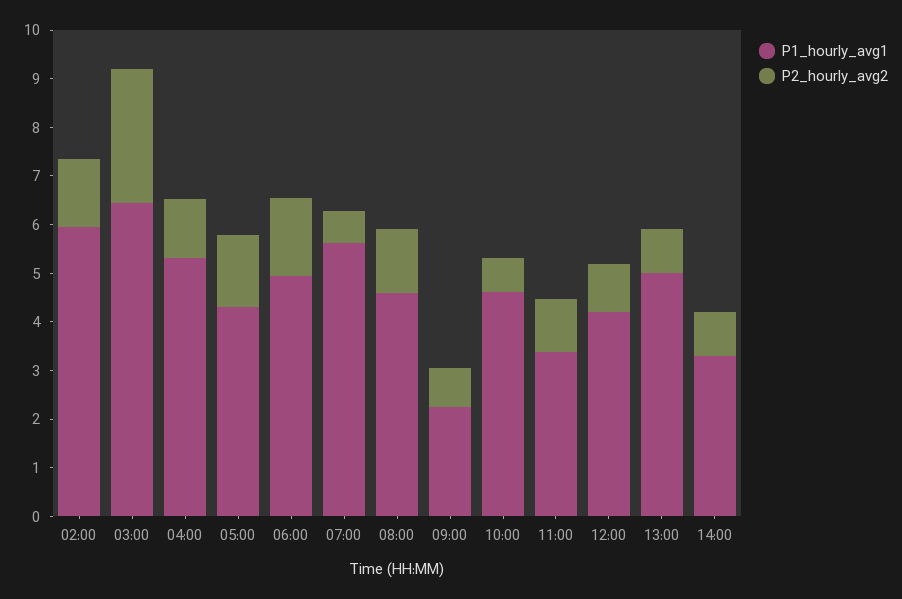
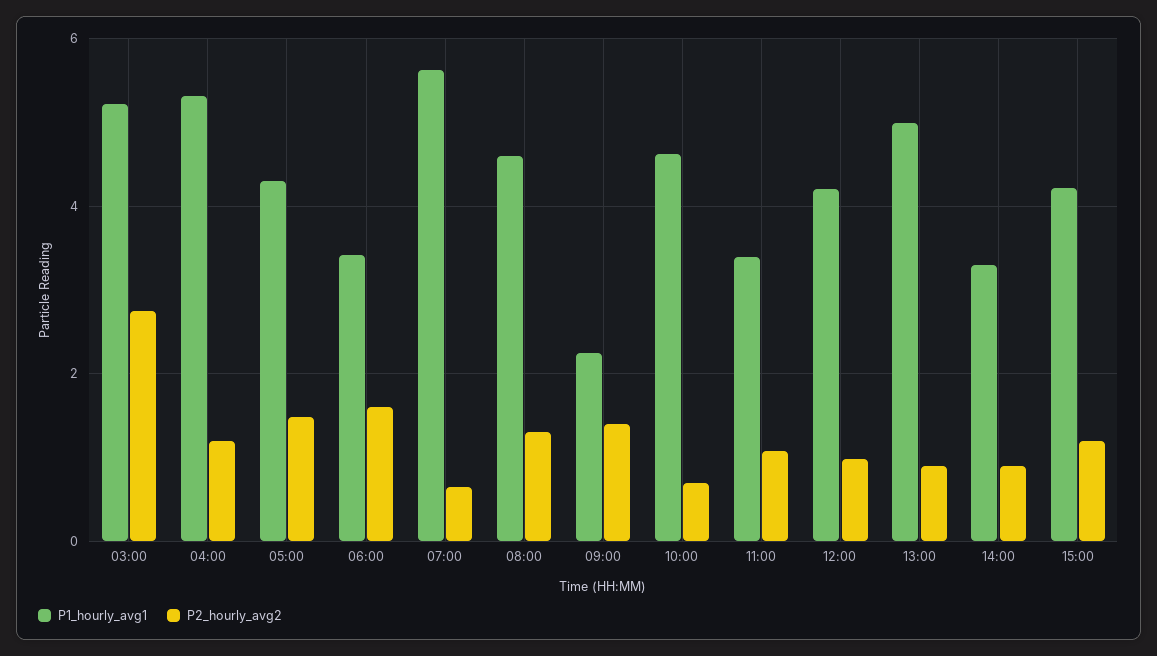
P1_hourly_avg1, 02:00: 6 -> none
P2_hourly_avg2, 02:00: 1.4 -> none
P1_hourly_avg1, 03:00: 6.4 -> 5.2
P1_hourly_avg1, 06:00: 5 -> 3.4
P2_hourly_avg2, 09:00: 0.8 -> 1.4
P1_hourly_avg1, 15:00: none -> 4.2
P2_hourly_avg2, 15:00: none -> 1.2

